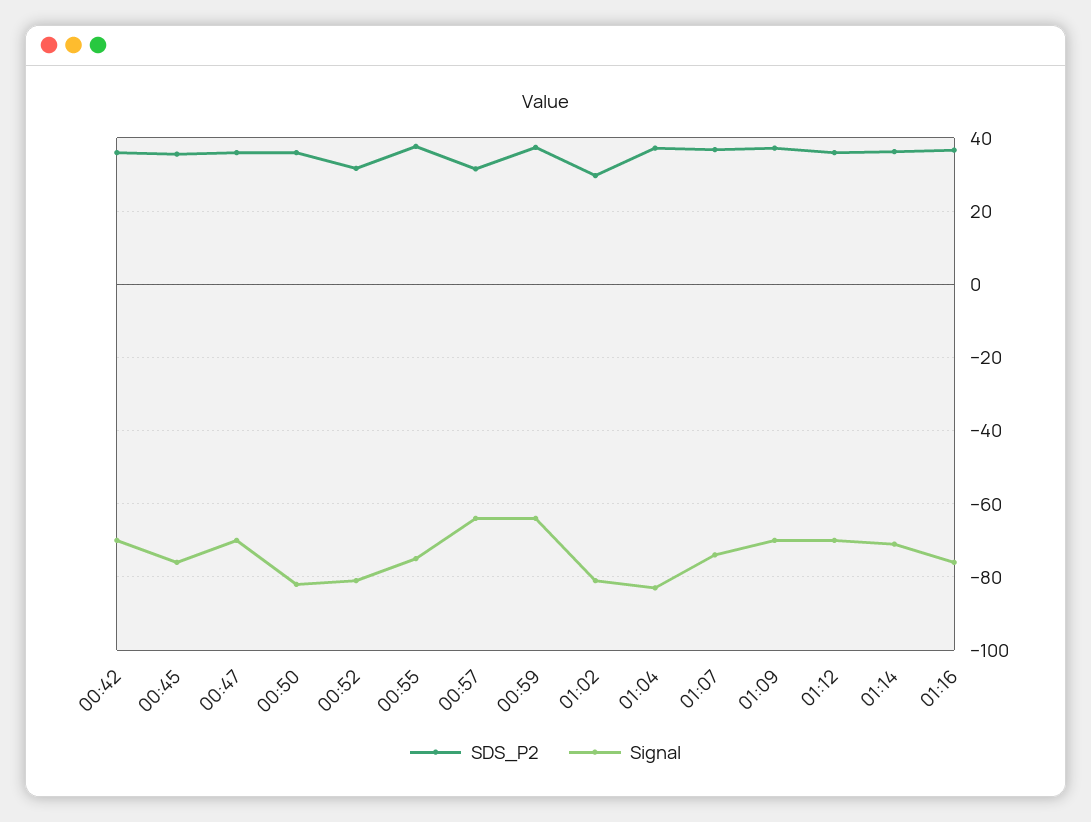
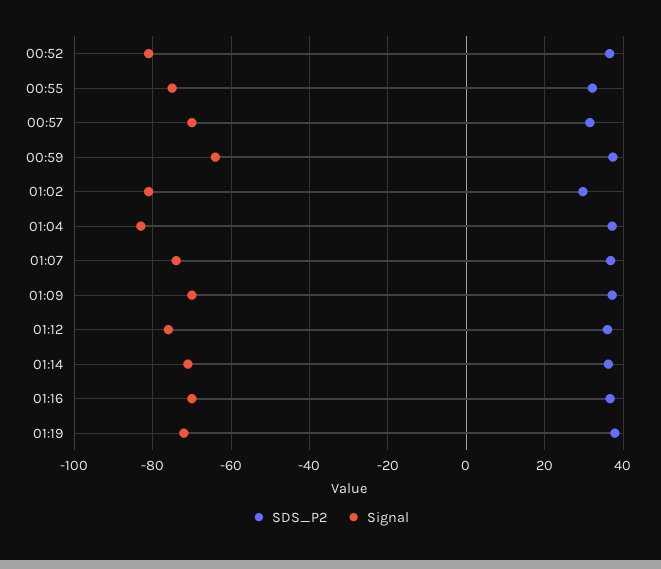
SDS_P2, 00:42: 36 -> none
Signal, 00:42: -70 -> none
SDS_P2, 00:45: 36 -> none
Signal, 00:45: -76 -> none
SDS_P2, 00:47: 36 -> none
Signal, 00:47: -70 -> none
SDS_P2, 00:50: 36 -> none
Signal, 00:50: -82 -> none
SDS_P2, 00:52: 32 -> 36
SDS_P2, 00:55: 38 -> 32
Signal, 00:57: -64 -> -70
Signal, 01:12: -70 -> -76
Signal, 01:16: -76 -> -70
SDS_P2, 01:19: none -> 38
Signal, 01:19: none -> -72

